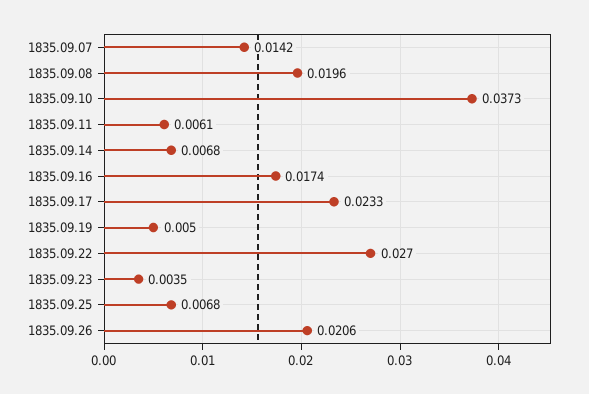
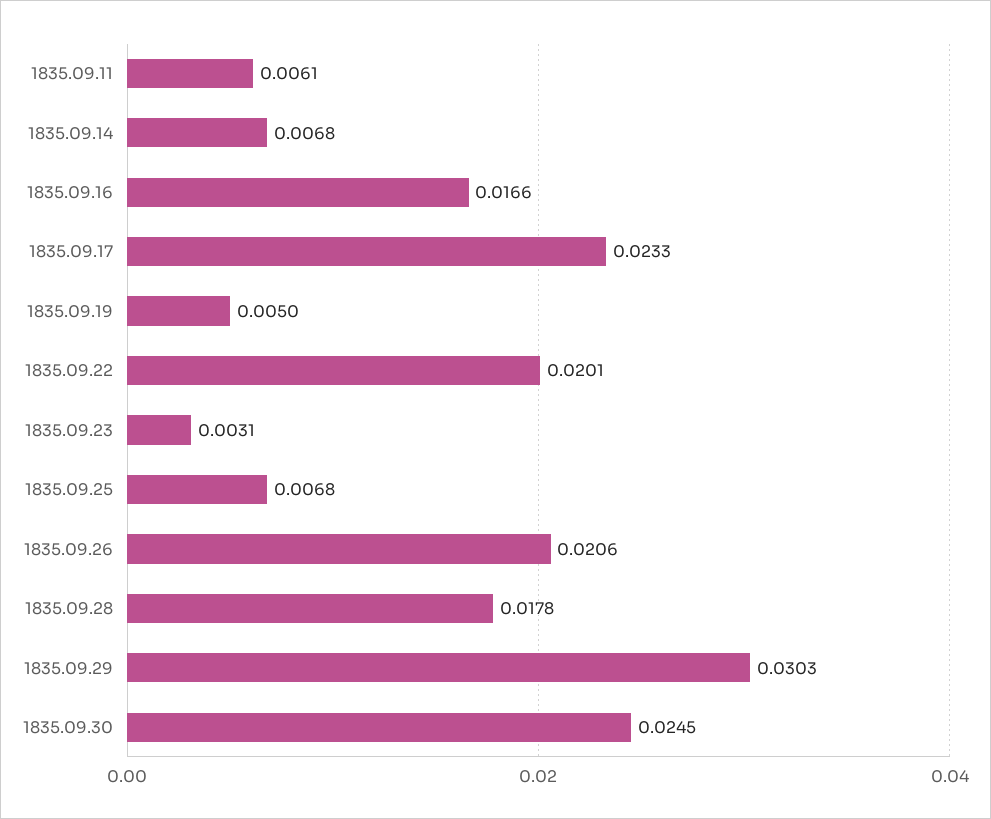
1835.09.07: 0.0142 -> none
1835.09.08: 0.0196 -> none
1835.09.10: 0.0373 -> none
1835.09.16: 0.0174 -> 0.0166
1835.09.22: 0.027 -> 0.0201
1835.09.23: 0.0035 -> 0.0031
1835.09.28: none -> 0.0178
1835.09.29: none -> 0.0303
1835.09.30: none -> 0.0245

